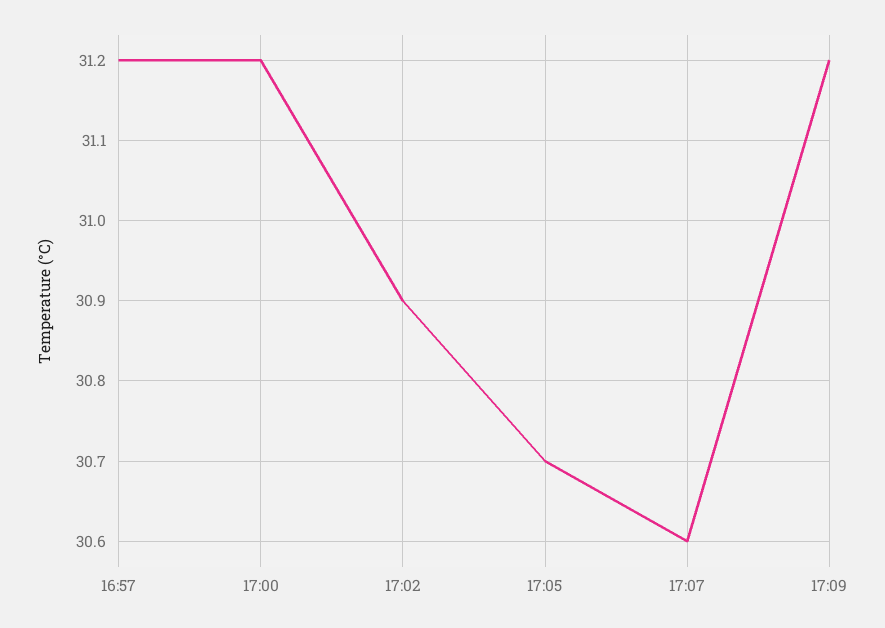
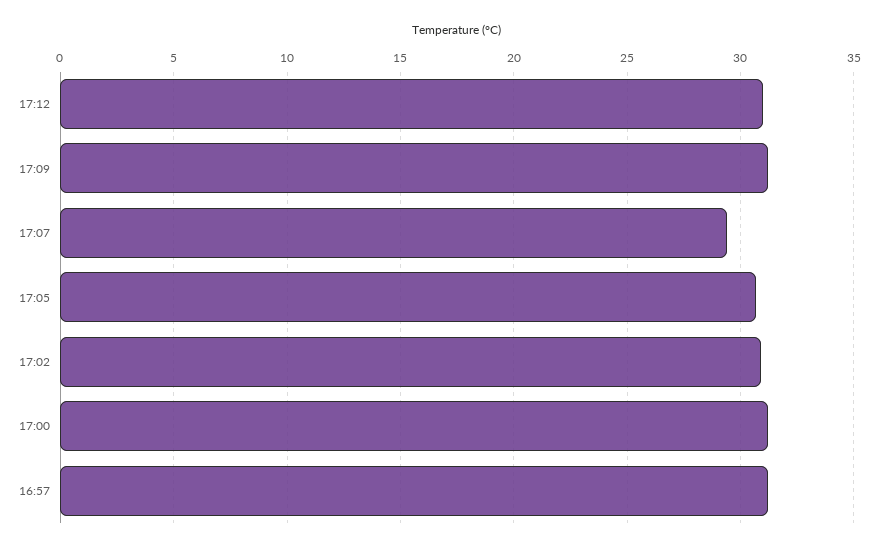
17:07: 30.6 -> 29.5
17:12: none -> 31

